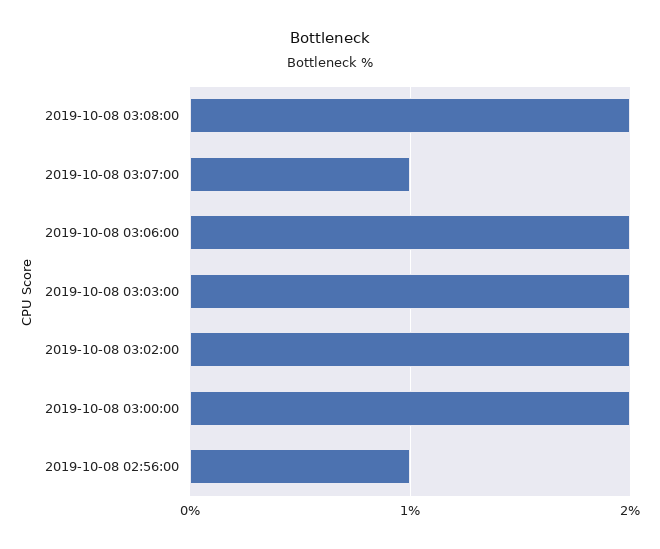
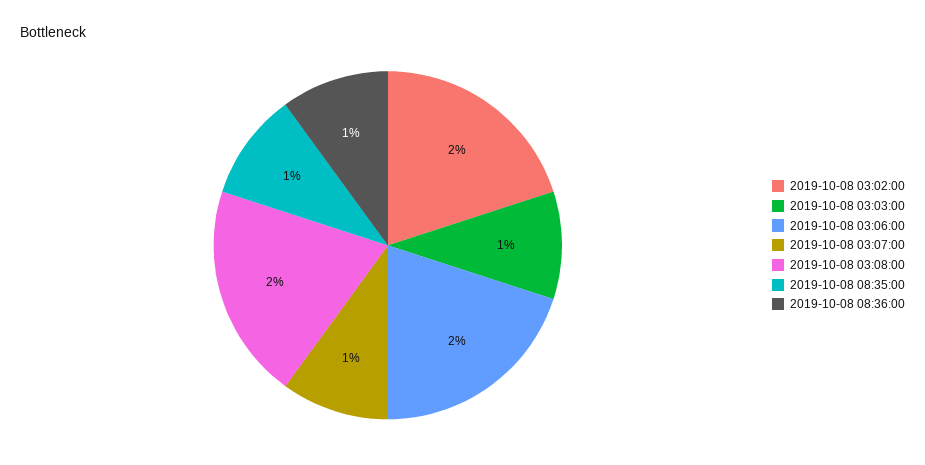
2019-10-08 03:03:00: 2 -> 1
2019-10-08 03:00:00: 2 -> none
2019-10-08 02:56:00: 1 -> none
2019-10-08 08:35:00: none -> 1
2019-10-08 08:36:00: none -> 1

